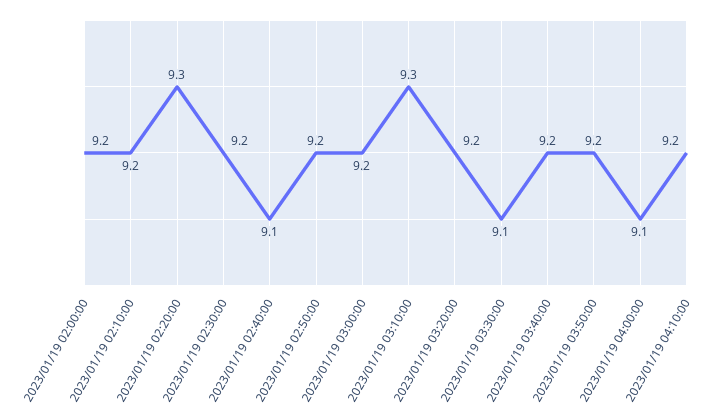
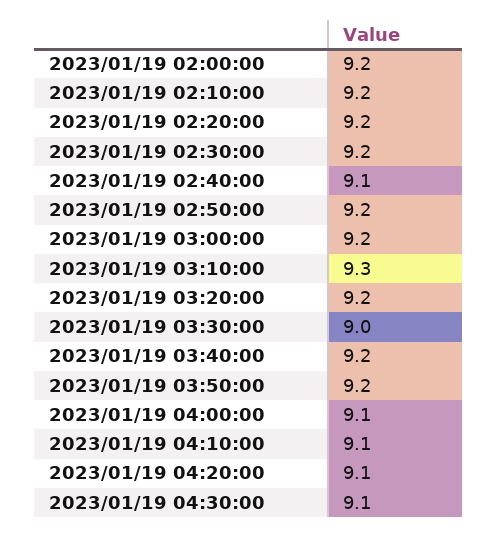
2023/01/19 02:20:00: 9.3 -> 9.2
2023/01/19 03:30:00: 9.1 -> 9
2023/01/19 04:10:00: 9.2 -> 9.1
2023/01/19 04:20:00: none -> 9.1
2023/01/19 04:30:00: none -> 9.1

